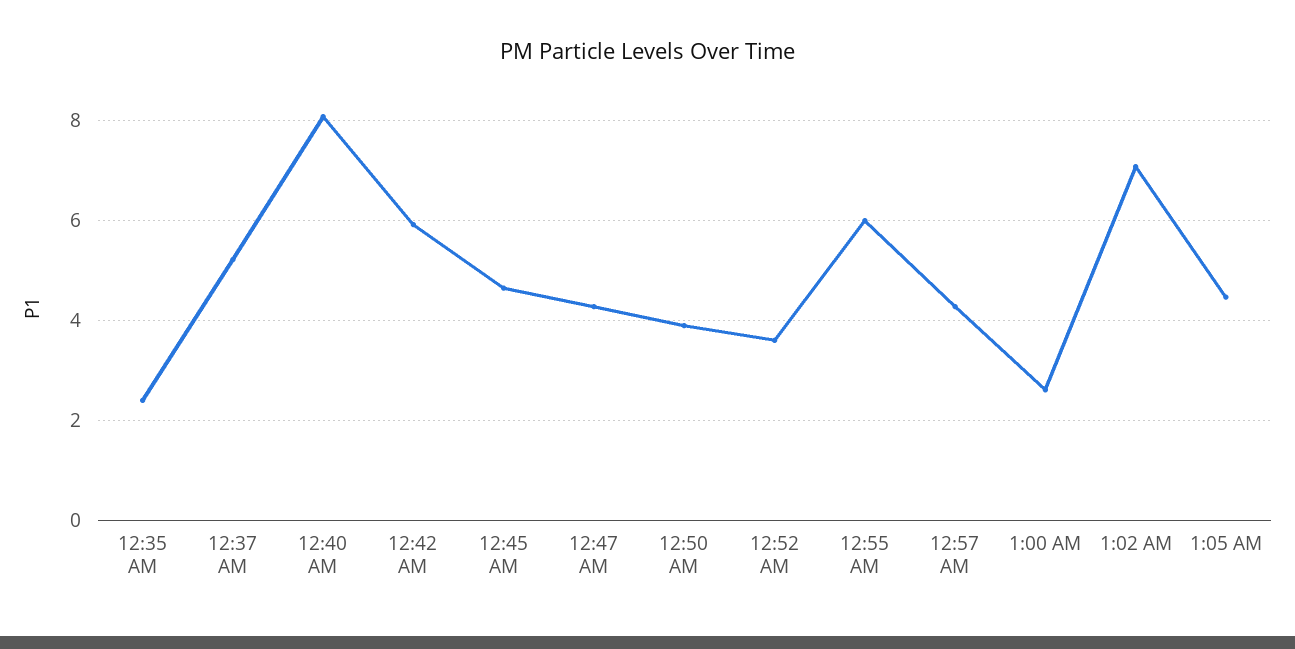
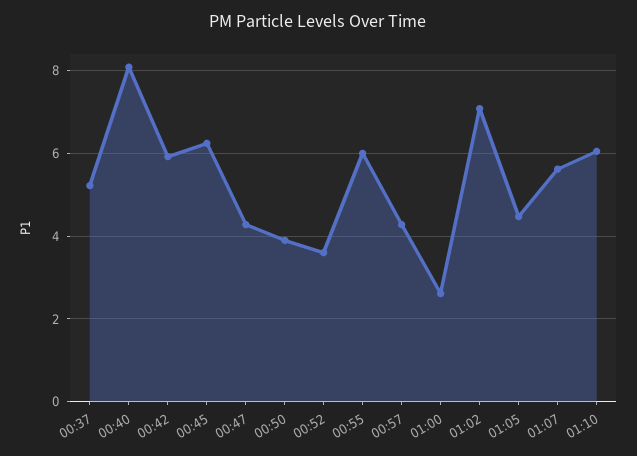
12:35 AM: 2.4 -> none
12:45 AM: 4.6 -> 6.2
01:07: none -> 5.6
01:10: none -> 6

